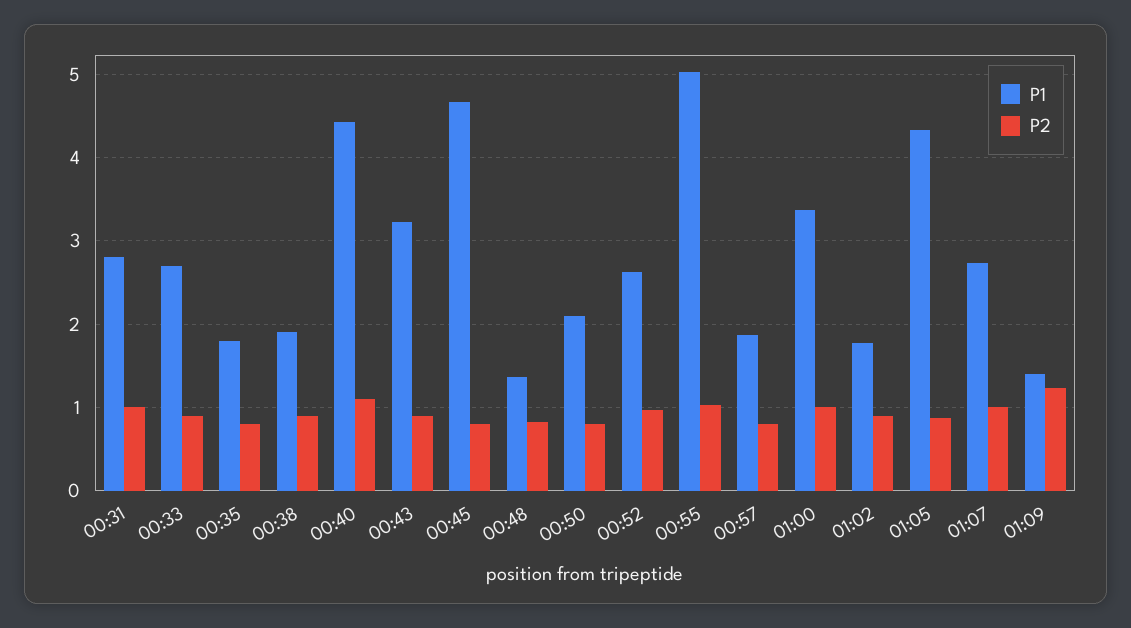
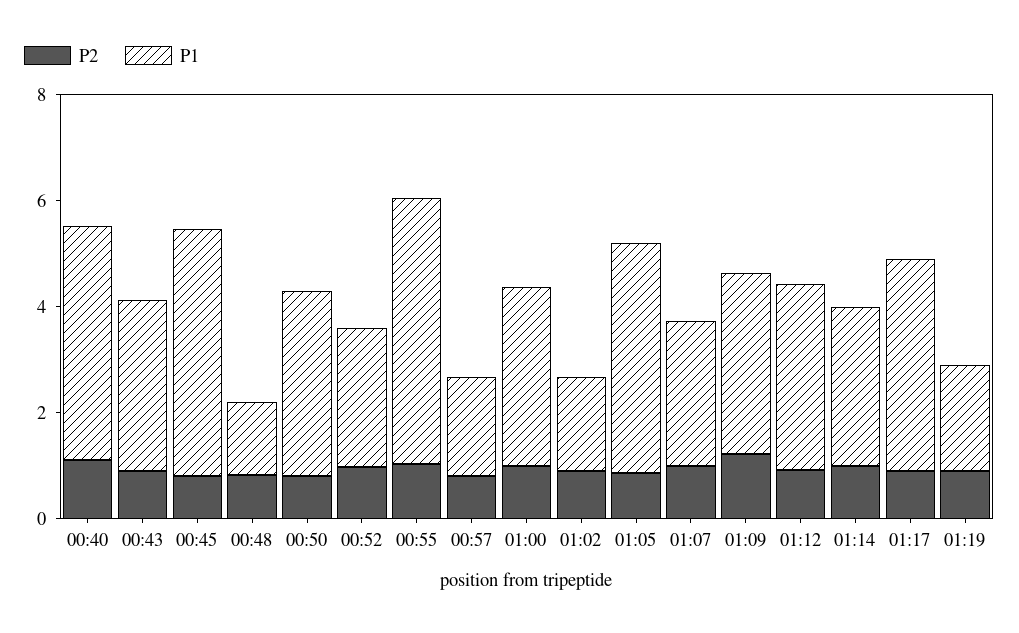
P1, 00:31: 2.8 -> none
P2, 00:31: 1 -> none
P1, 00:33: 2.7 -> none
P2, 00:33: 0.9 -> none
P1, 00:35: 1.8 -> none
P2, 00:35: 0.8 -> none
P1, 00:38: 1.9 -> none
P2, 00:38: 0.9 -> none
P1, 00:50: 2.1 -> 3.5
P1, 01:09: 1.4 -> 3.5
P2, 01:12: none -> 1
P1, 01:12: none -> 3.5
P2, 01:14: none -> 1
P1, 01:14: none -> 3
P2, 01:17: none -> 1
P1, 01:17: none -> 4
P2, 01:19: none -> 1
P1, 01:19: none -> 2

